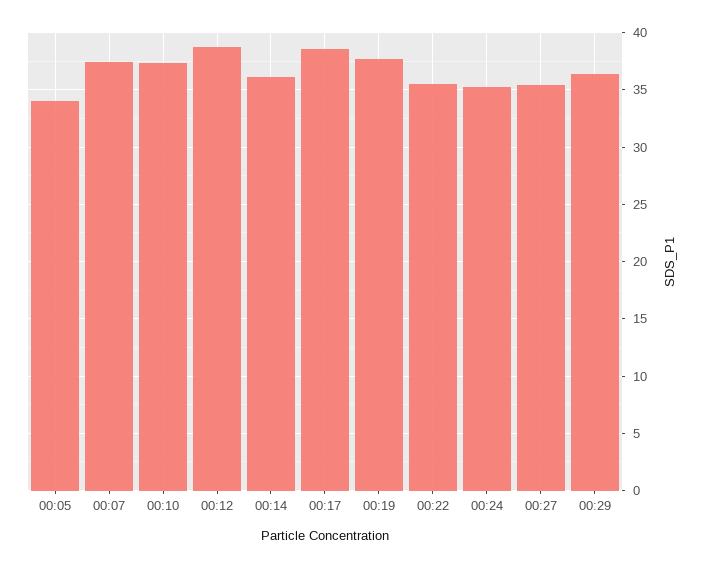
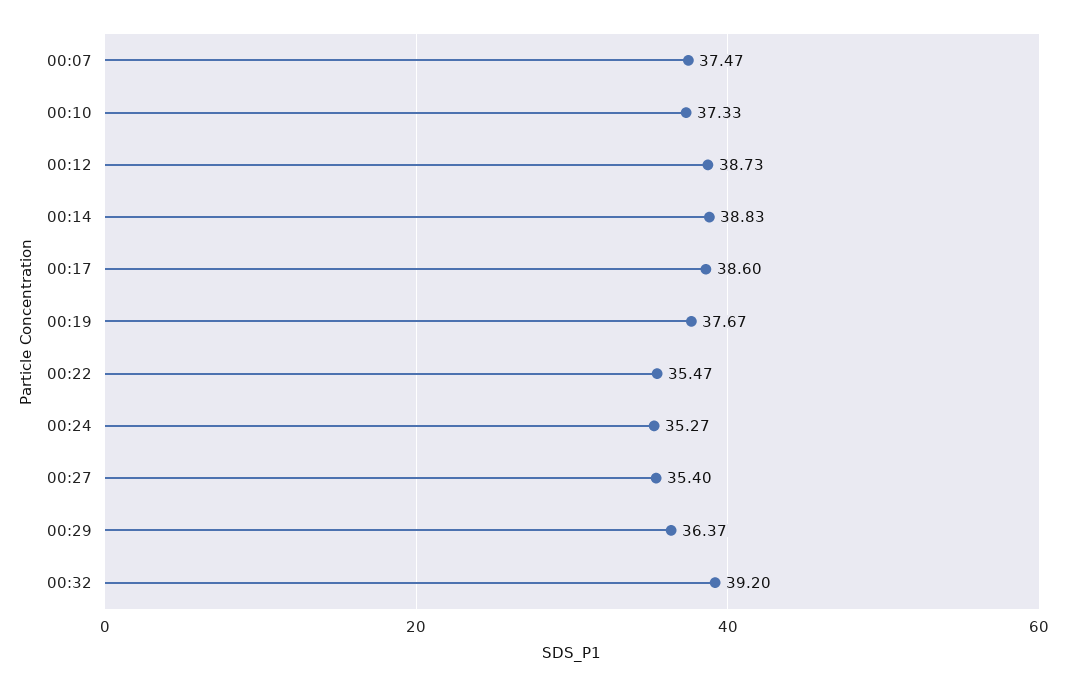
00:05: 34 -> none
00:14: 36 -> 38.83
00:32: none -> 39.2

